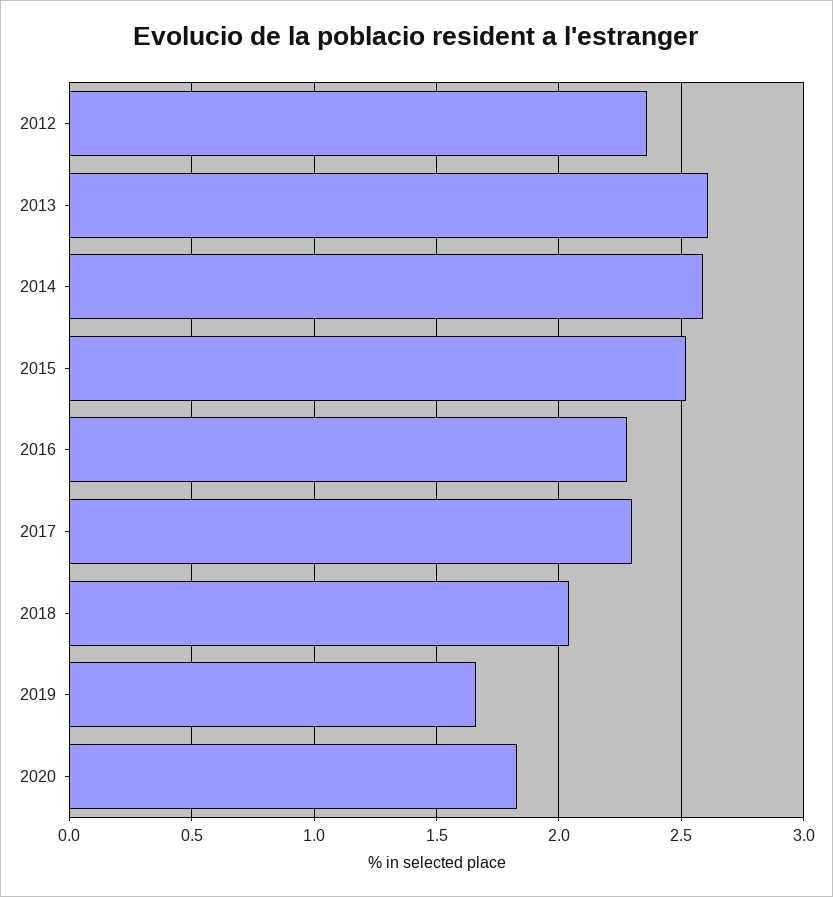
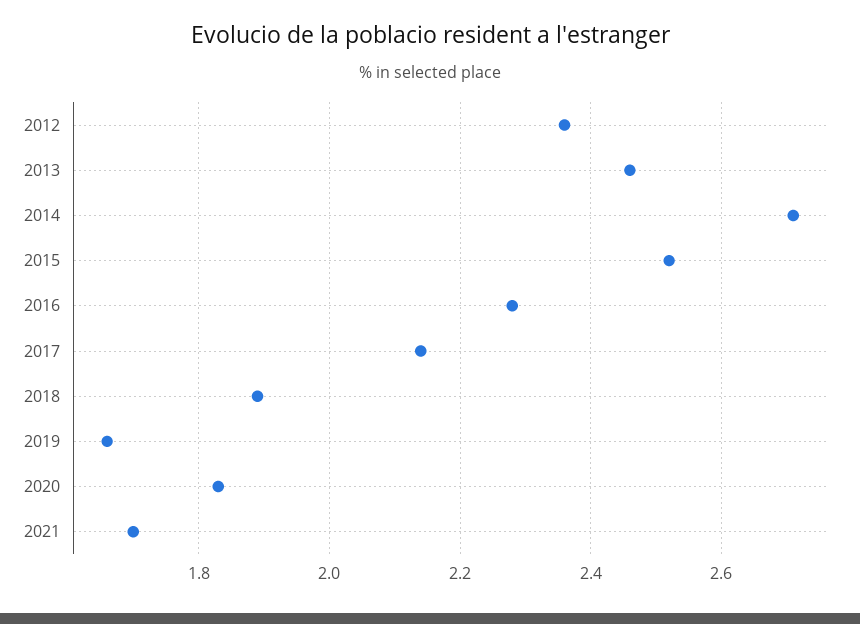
2013: 2.6 -> 2.45
2014: 2.6 -> 2.7
2017: 2.3 -> 2.15
2018: 2.05 -> 1.9
2021: none -> 1.7

